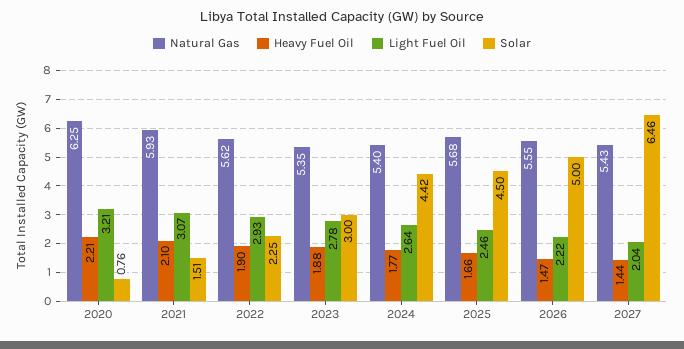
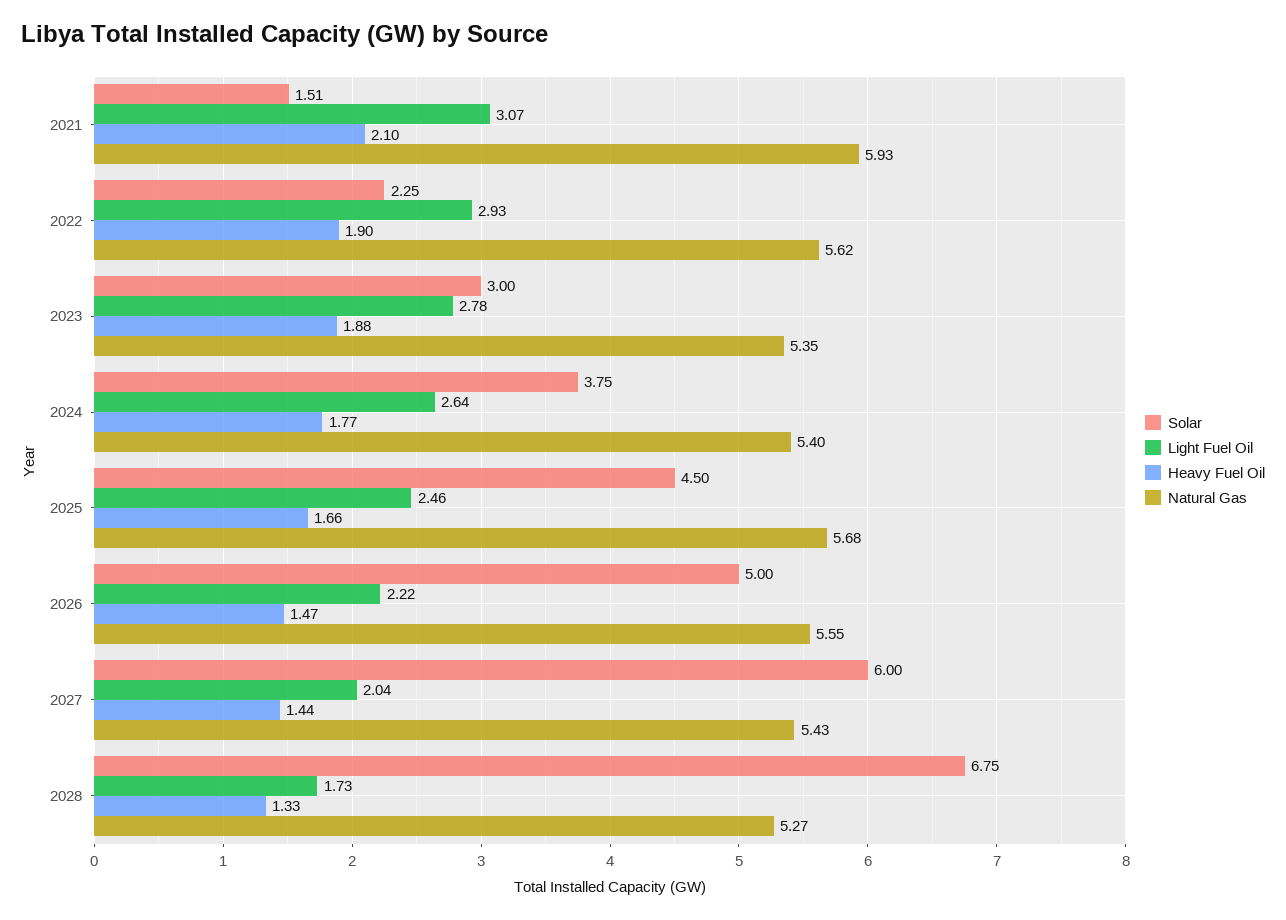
Natural Gas, 2020: 6.25 -> none
Heavy Fuel Oil, 2020: 2.21 -> none
Light Fuel Oil, 2020: 3.21 -> none
Solar, 2020: 0.76 -> none
Solar, 2024: 4.42 -> 3.75
Solar, 2027: 6.46 -> 6
Solar, 2028: none -> 6.75
Light Fuel Oil, 2028: none -> 1.73
Heavy Fuel Oil, 2028: none -> 1.33
Natural Gas, 2028: none -> 5.27

